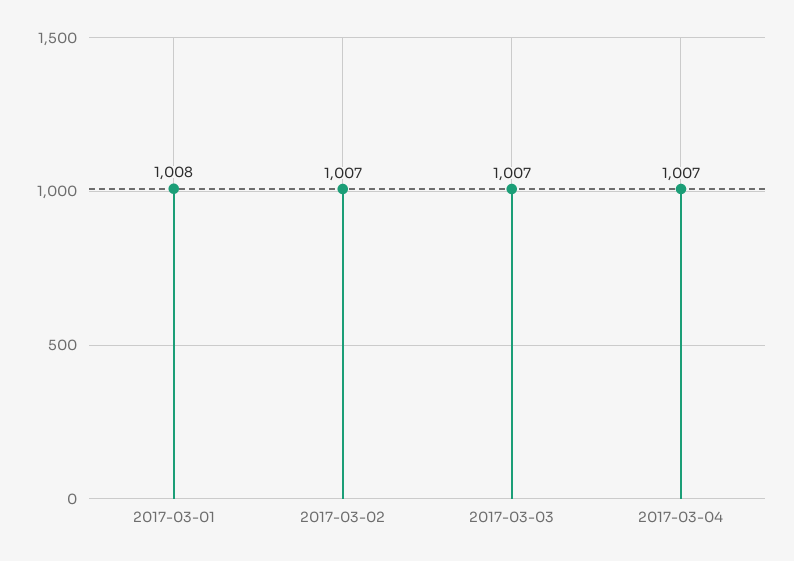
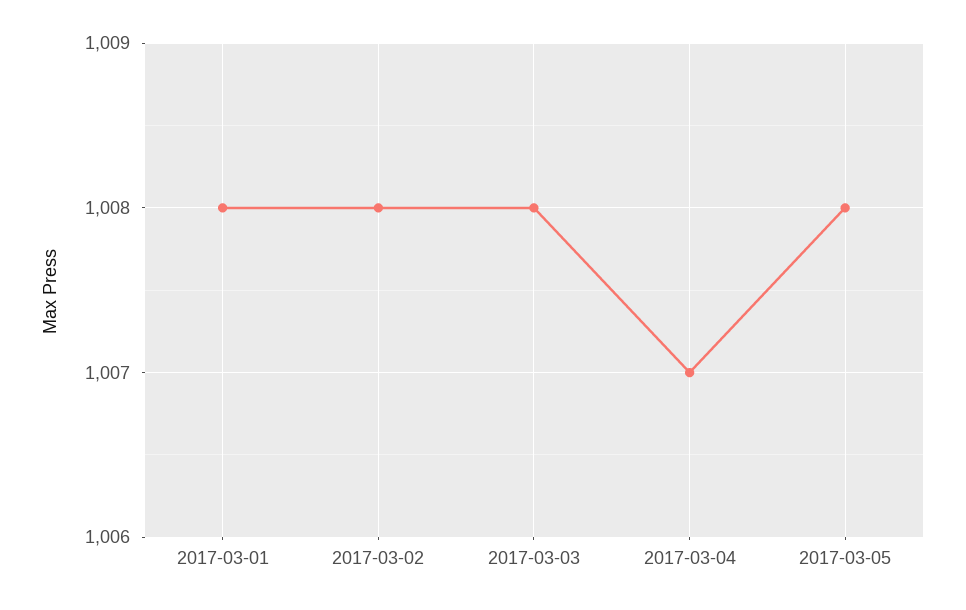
2017-03-02: 1007 -> 1008
2017-03-03: 1007 -> 1008
2017-03-05: none -> 1008

